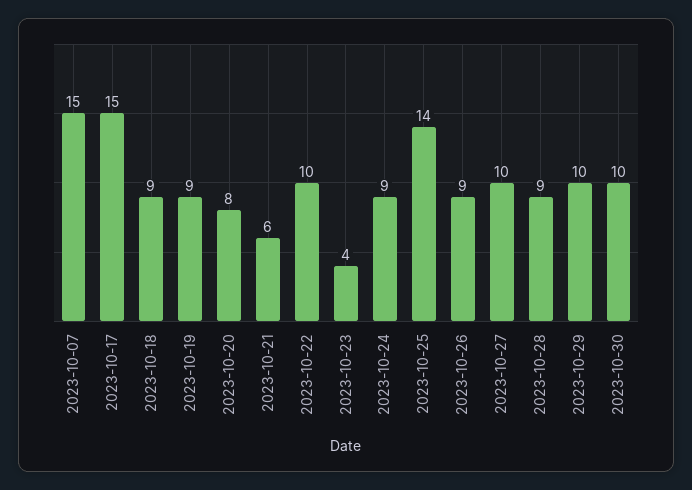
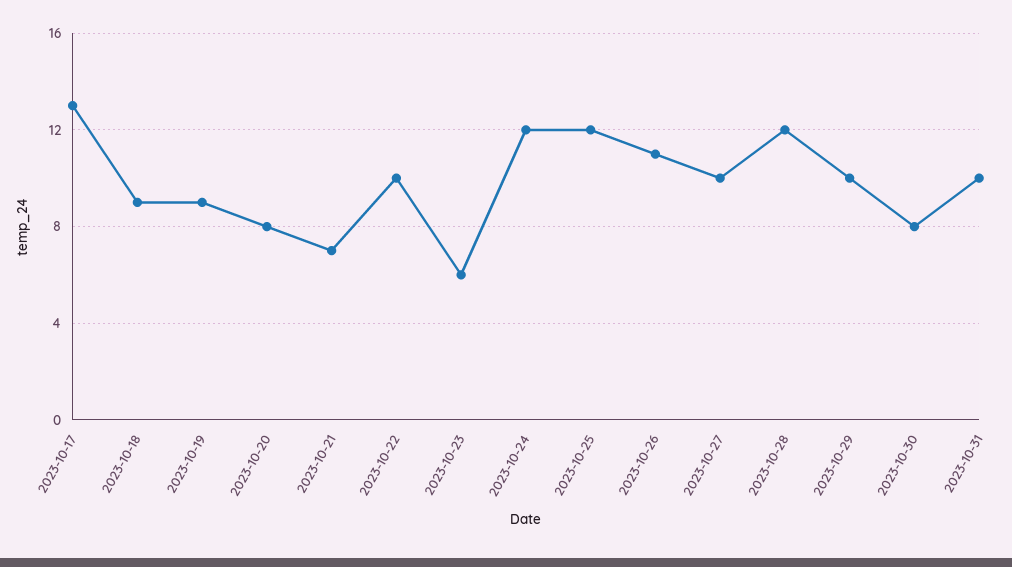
2023-10-07: 15 -> none
2023-10-17: 15 -> 13
2023-10-21: 6 -> 7
2023-10-23: 4 -> 6
2023-10-24: 9 -> 12
2023-10-25: 14 -> 12
2023-10-26: 9 -> 11
2023-10-28: 9 -> 12
2023-10-30: 10 -> 8
2023-10-31: none -> 10

